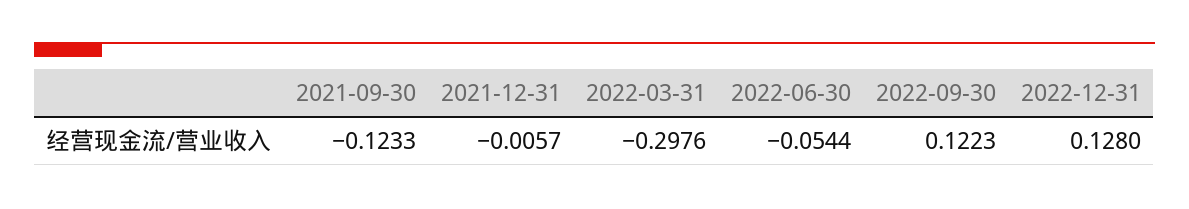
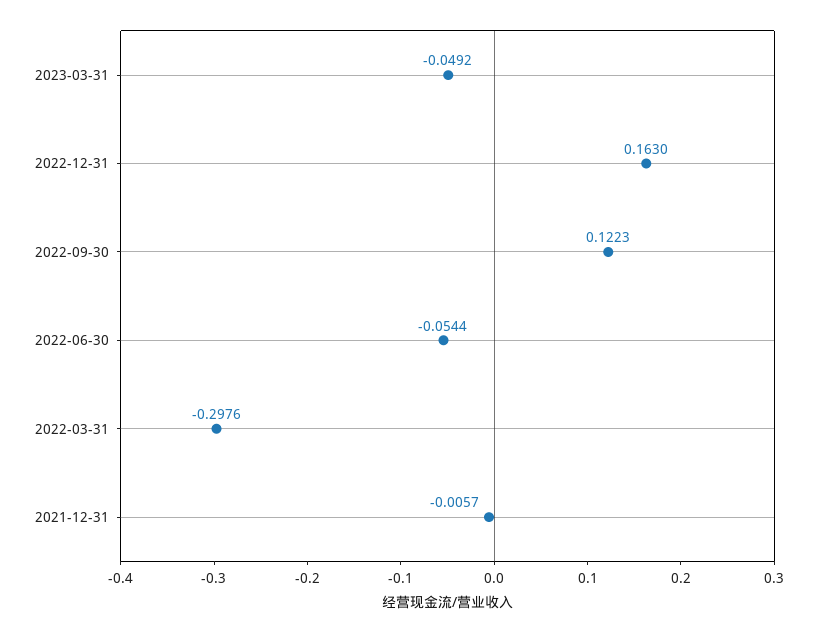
2021-09-30: -0.1233 -> none
2022-12-31: 0.128 -> 0.163
2023-03-31: none -> -0.0492

